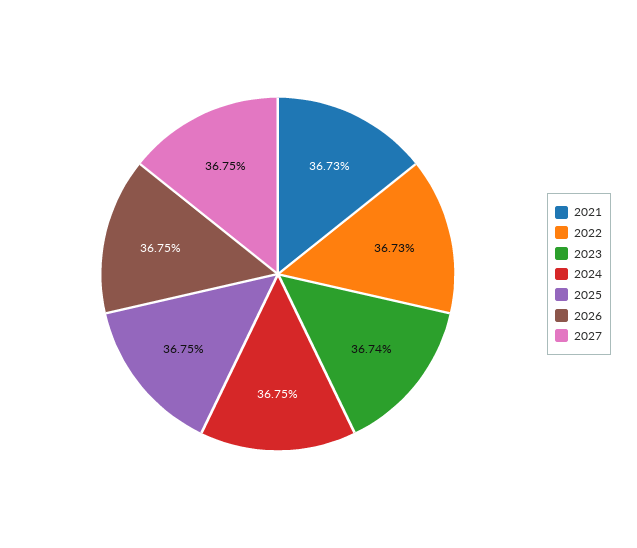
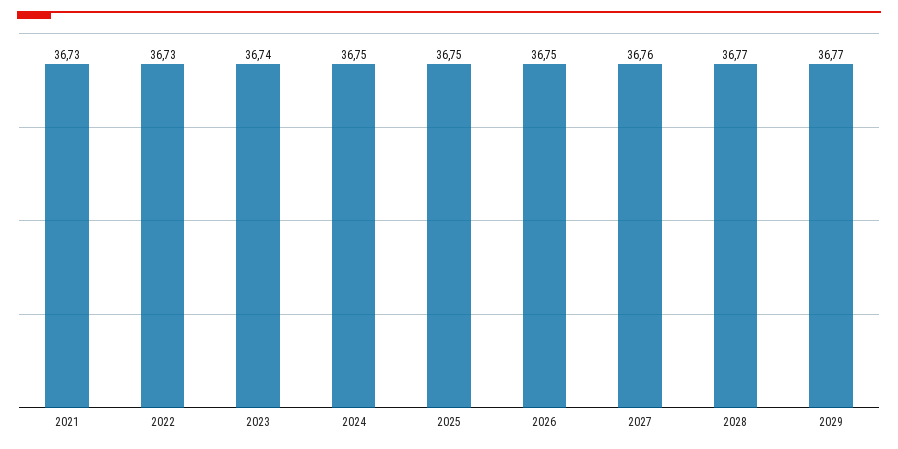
2027: 36.75 -> 36.76
2028: none -> 36.77
2029: none -> 36.77

